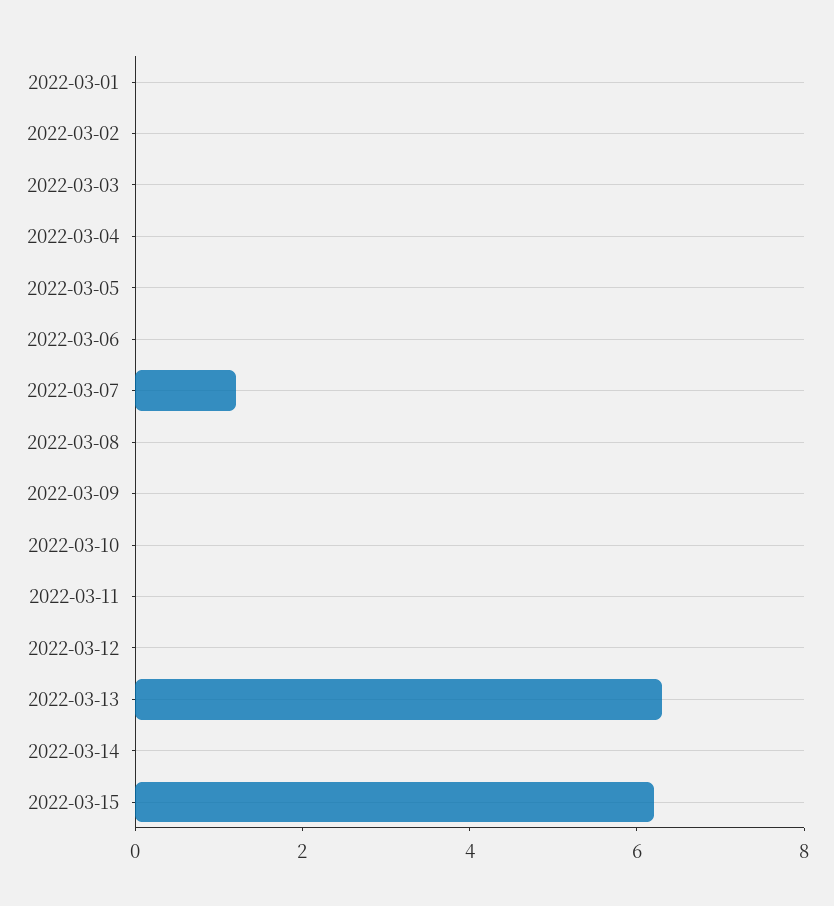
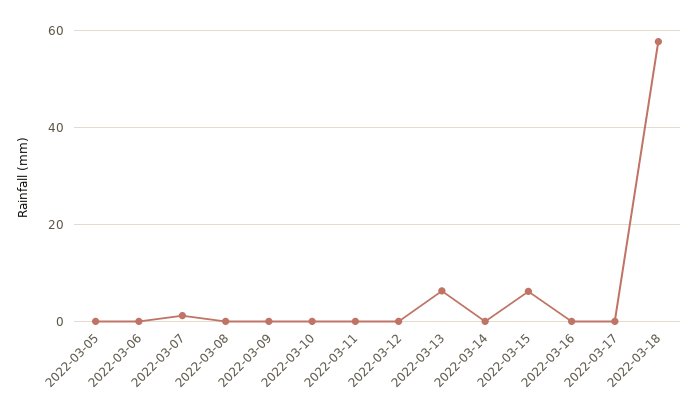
2022-03-01: 0 -> none
2022-03-02: 0 -> none
2022-03-03: 0 -> none
2022-03-04: 0 -> none
2022-03-16: none -> 0
2022-03-17: none -> 0
2022-03-18: none -> 58

